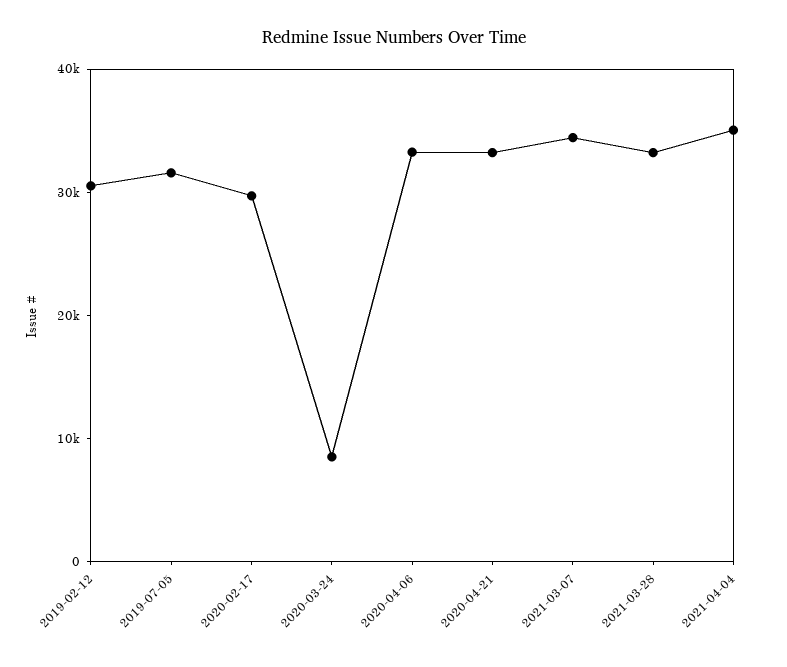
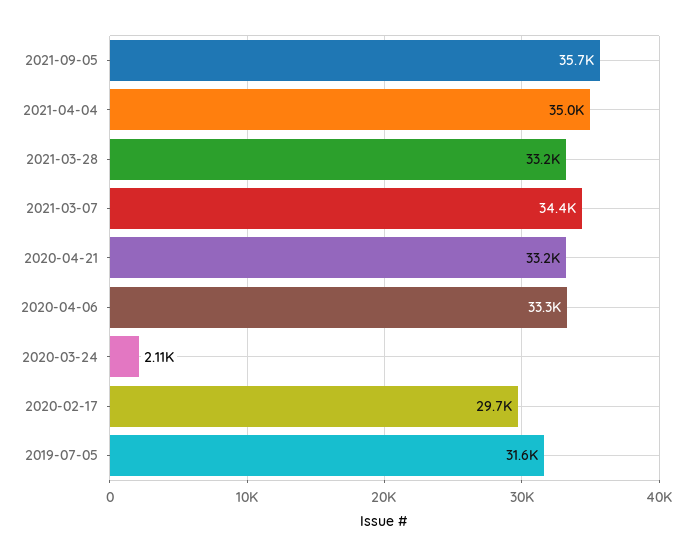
2019-02-12: 30000 -> none
2020-03-24: 8000 -> 2110
2021-09-05: none -> 35700

